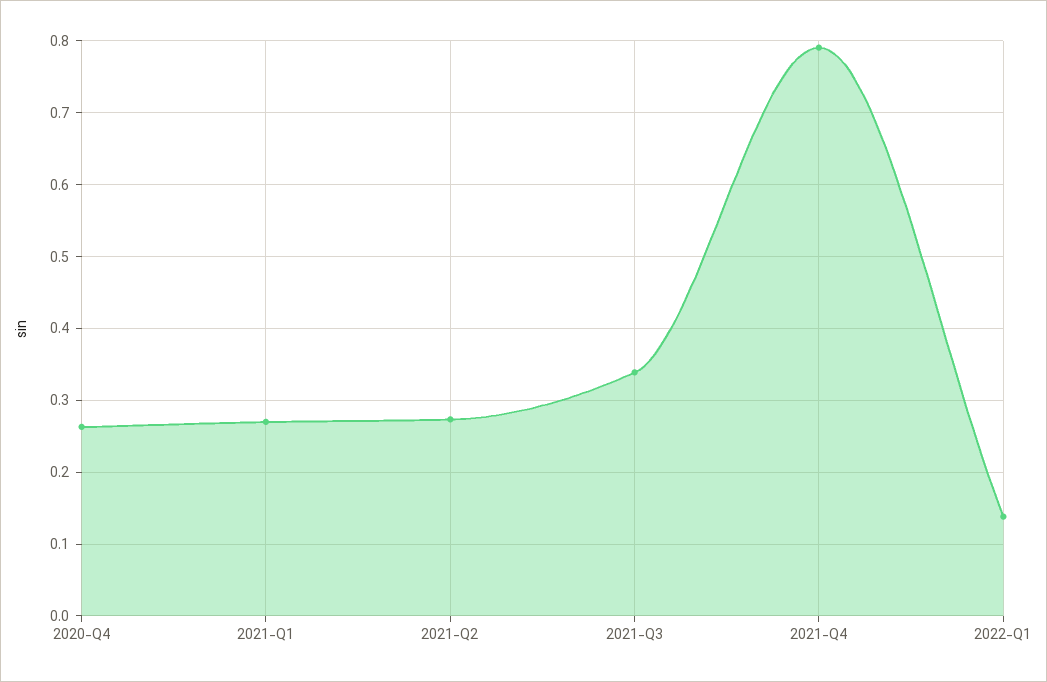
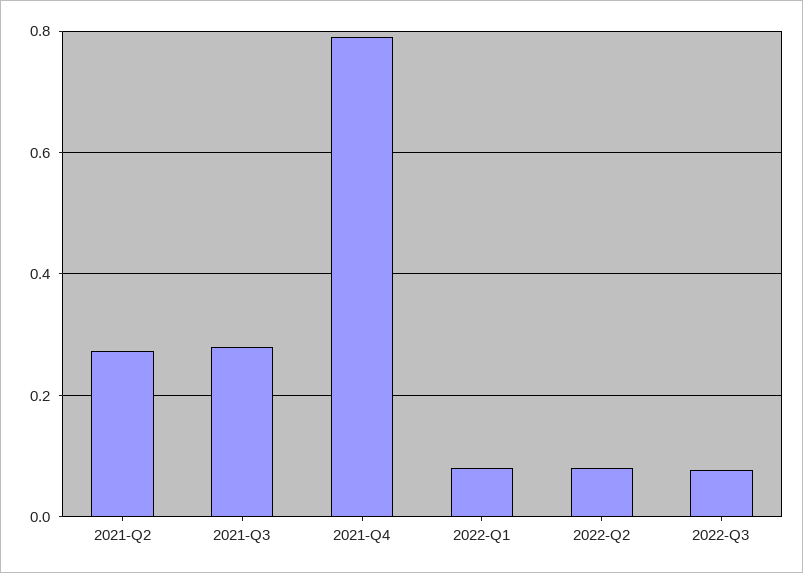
2020-Q4: 0.26 -> none
2021-Q1: 0.27 -> none
2021-Q3: 0.34 -> 0.28
2022-Q1: 0.14 -> 0.08
2022-Q2: none -> 0.08
2022-Q3: none -> 0.08

